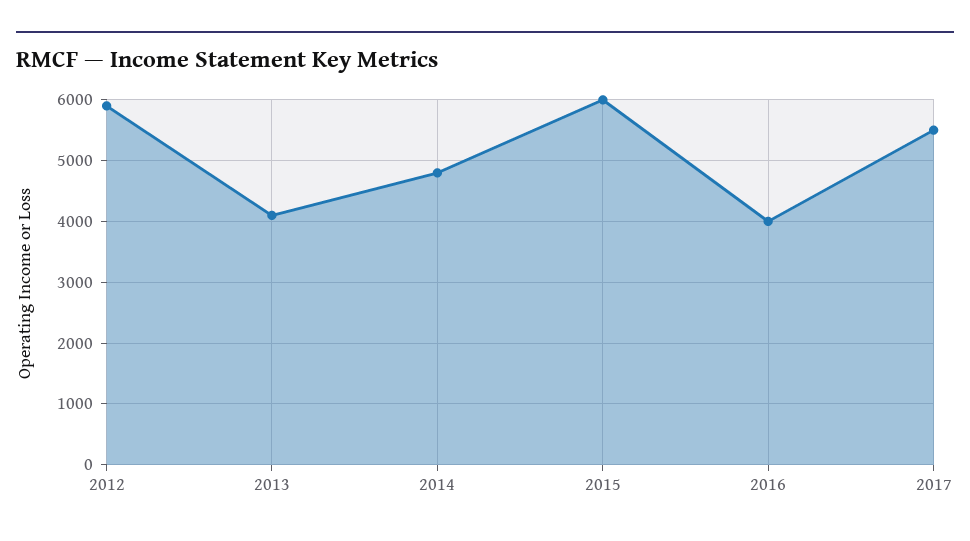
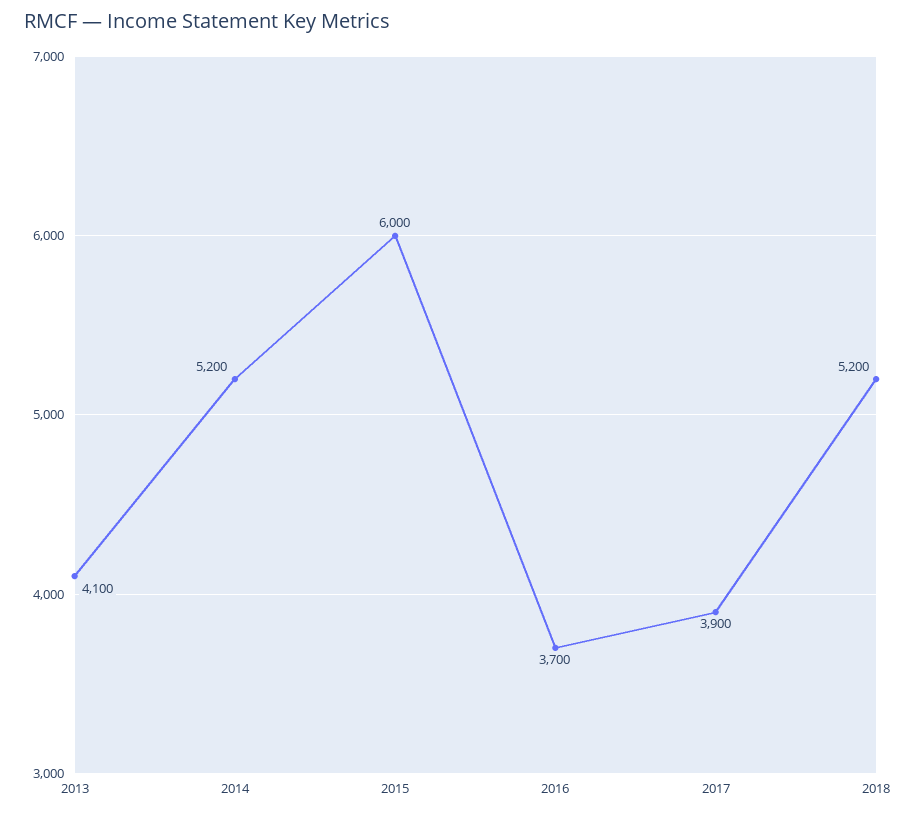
2012: 5900 -> none
2014: 4800 -> 5200
2016: 4000 -> 3700
2017: 5500 -> 3900
2018: none -> 5200

